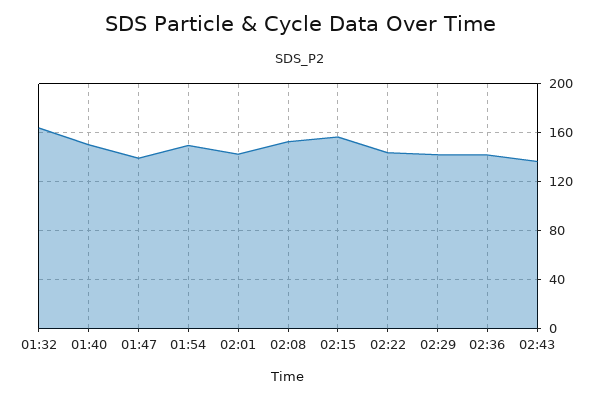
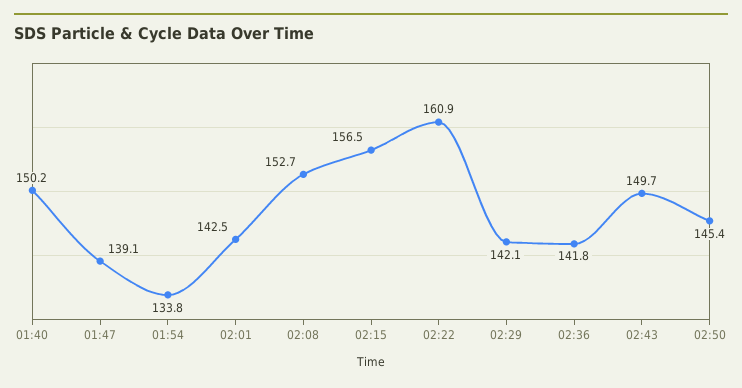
01:32: 165 -> none
01:54: 150 -> 133.8
02:22: 145 -> 160.9
02:43: 135 -> 149.7
02:50: none -> 145.4

